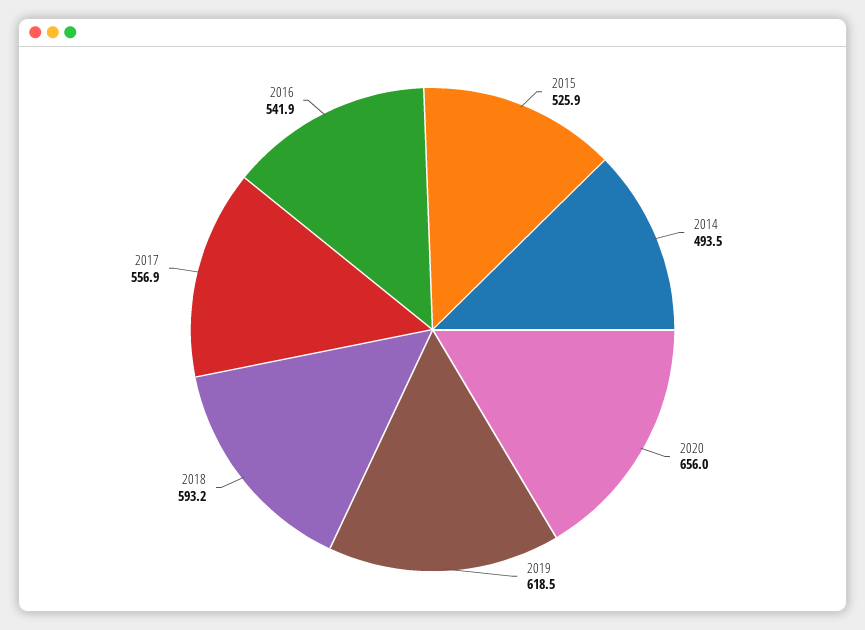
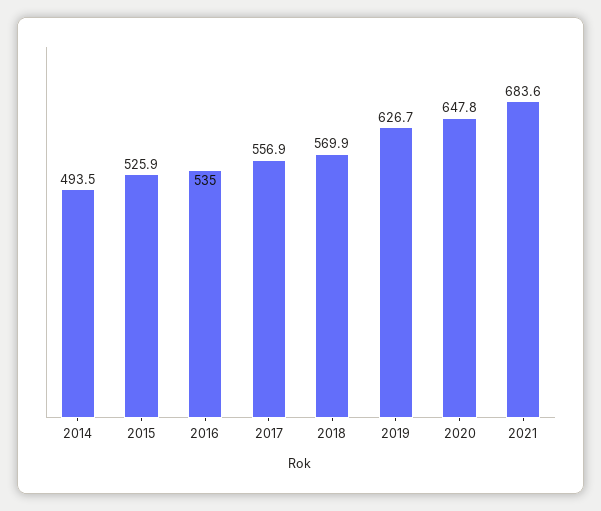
2020: 656 -> 647.8
2019: 618.5 -> 626.7
2018: 593.2 -> 569.9
2016: 541.9 -> 535
2021: none -> 683.6

